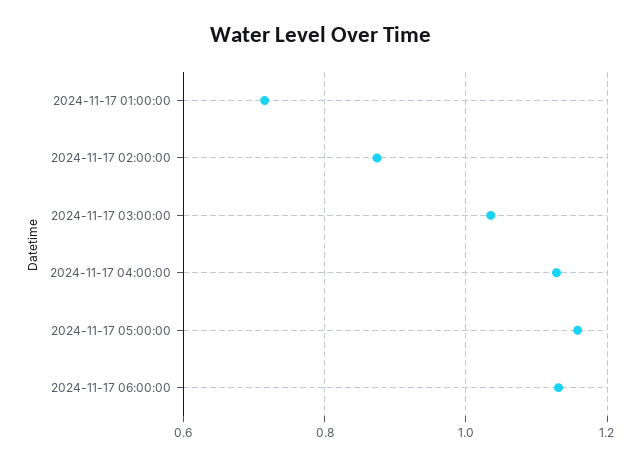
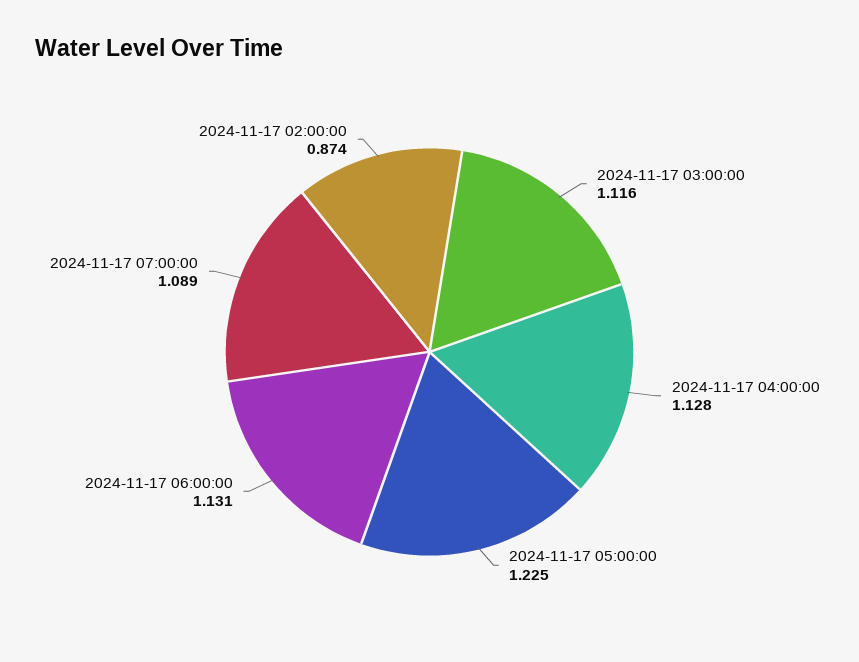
2024-11-17 01:00:00: 0.72 -> none
2024-11-17 03:00:00: 1.04 -> 1.116
2024-11-17 05:00:00: 1.16 -> 1.225
2024-11-17 07:00:00: none -> 1.089

